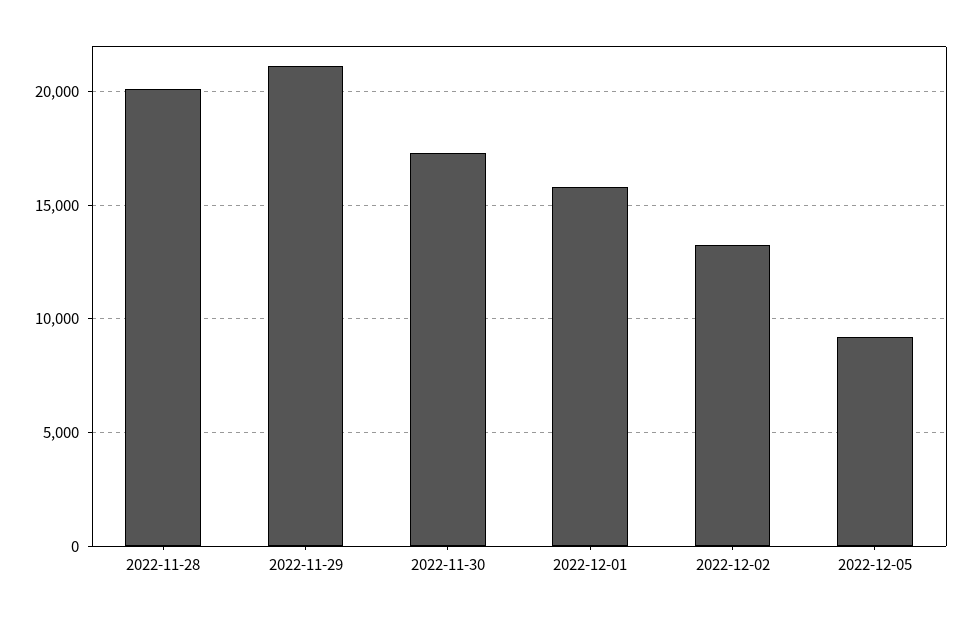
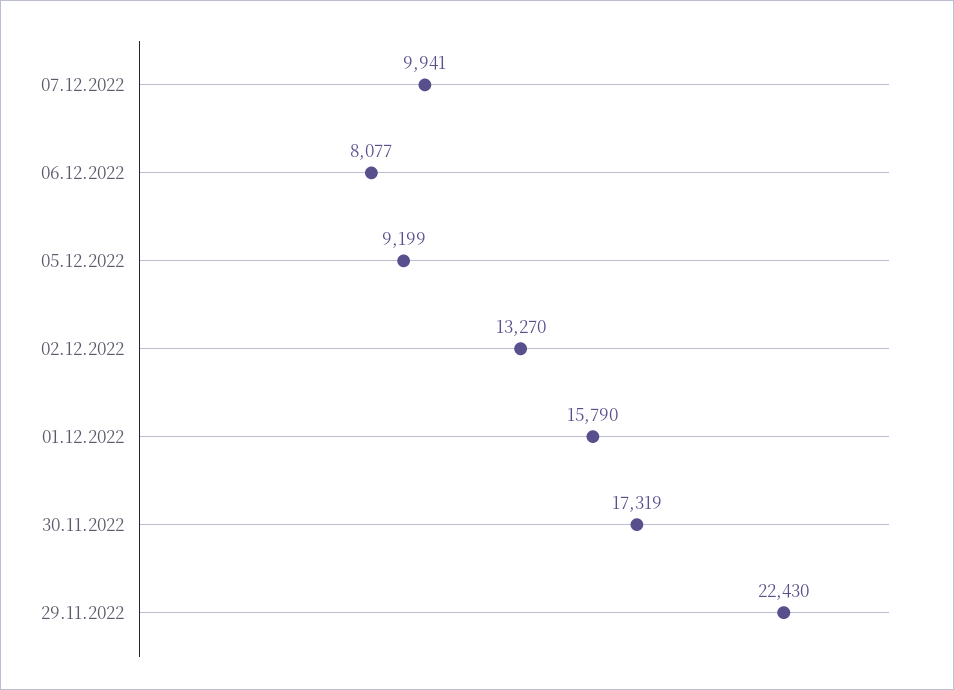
2022-11-28: 20000 -> none
2022-11-29: 21000 -> 22430
07.12.2022: none -> 9941
06.12.2022: none -> 8077

